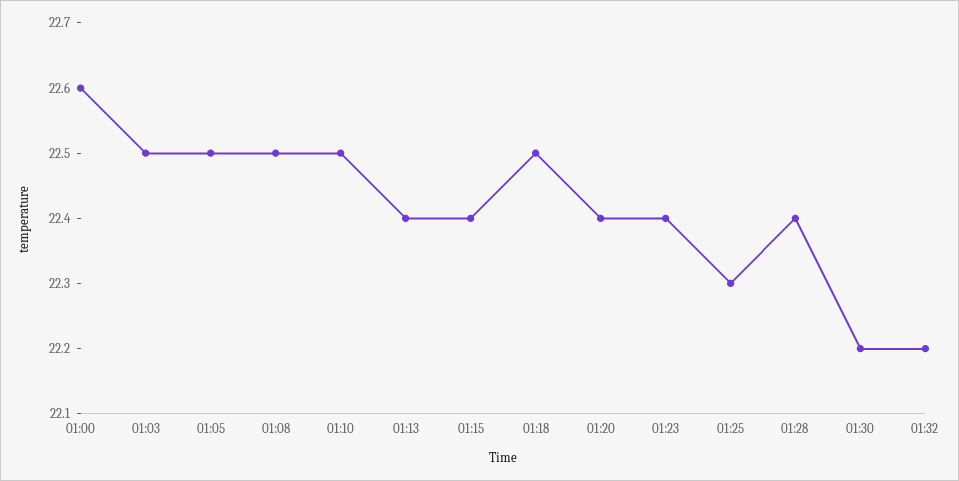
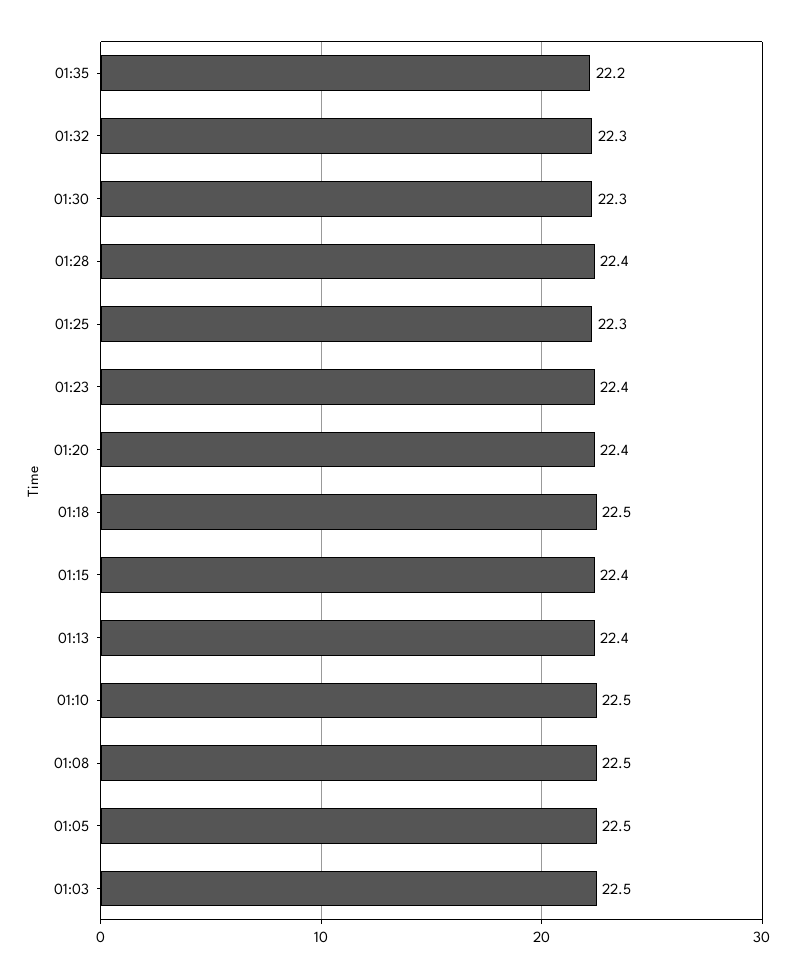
01:00: 22.6 -> none
01:30: 22.2 -> 22.3
01:32: 22.2 -> 22.3
01:35: none -> 22.2

